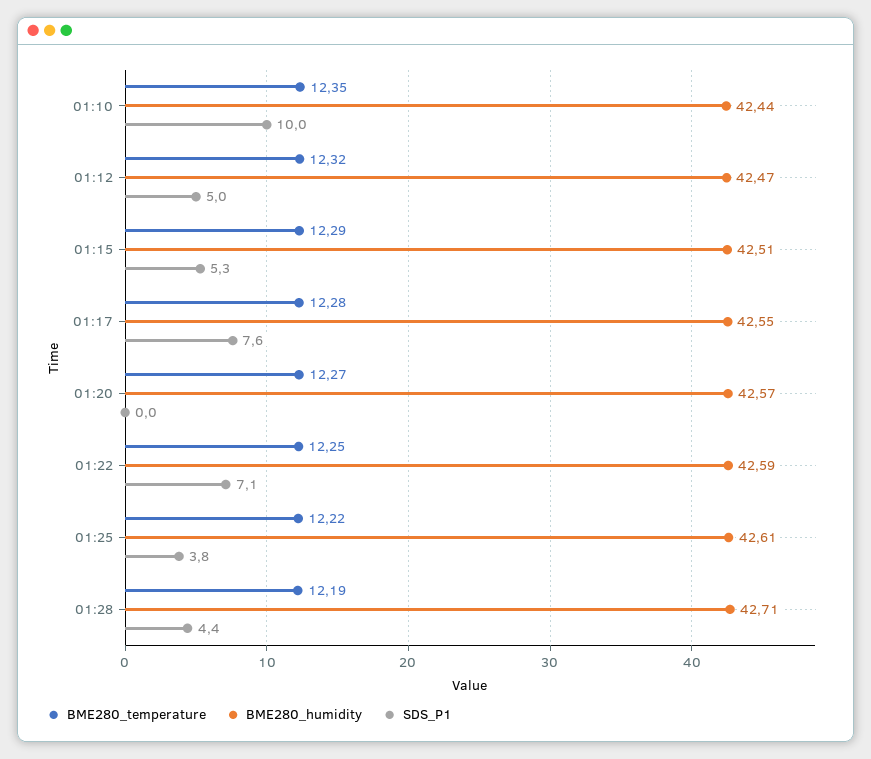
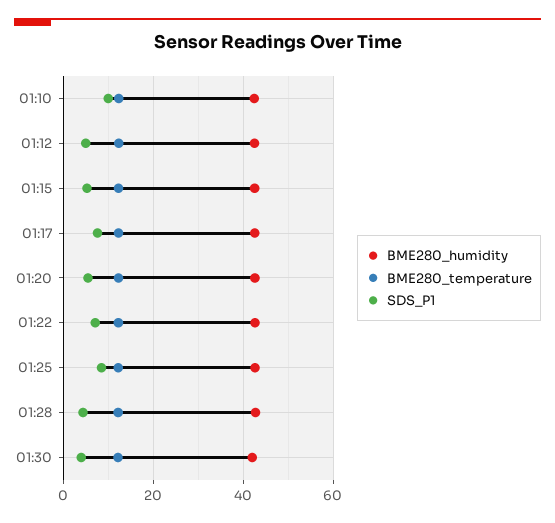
SDS_P1, 01:20: 0 -> 6
SDS_P1, 01:25: 3.8 -> 8
BME280_humidity, 01:30: none -> 42
BME280_temperature, 01:30: none -> 12
SDS_P1, 01:30: none -> 4

